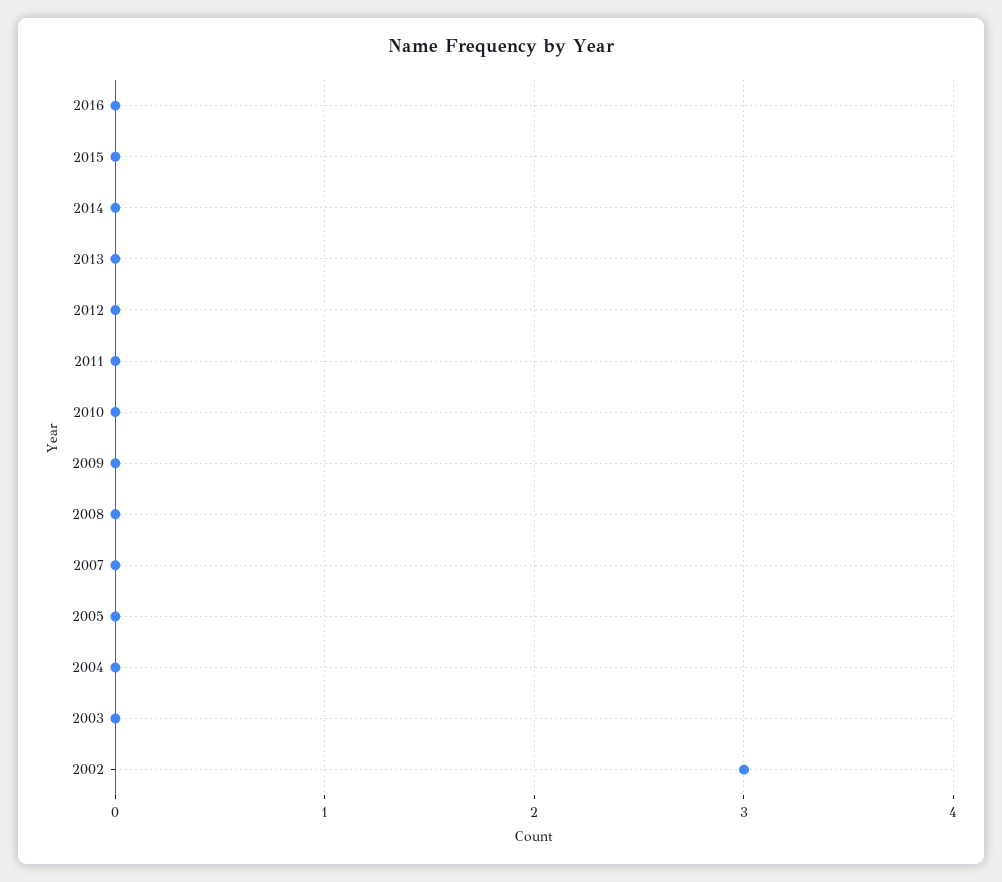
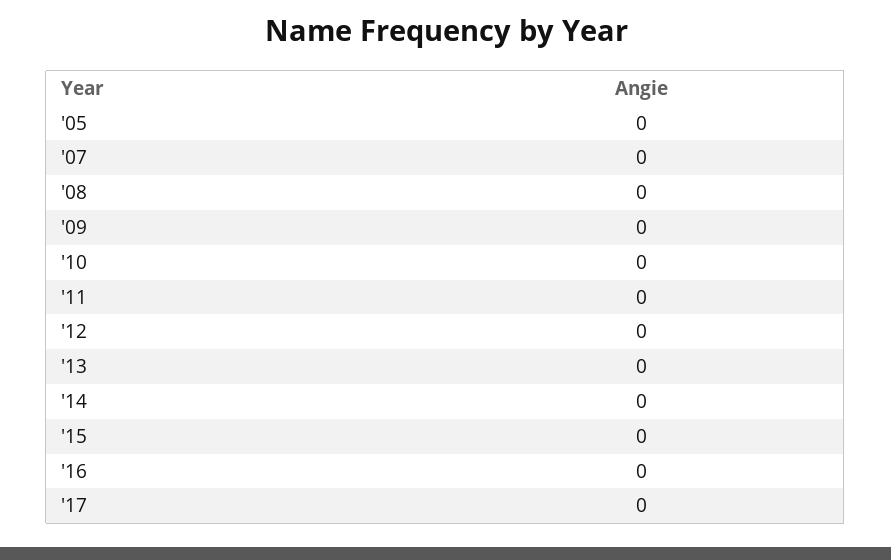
2004: 0 -> none
2003: 0 -> none
2002: 3 -> none
'17: none -> 0

